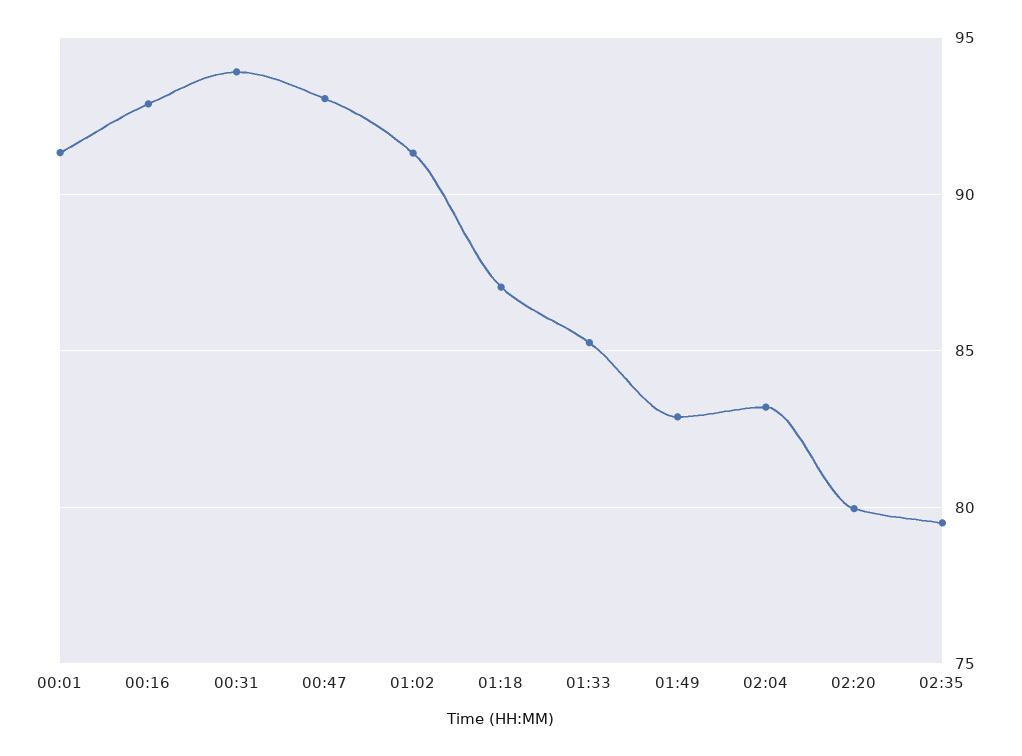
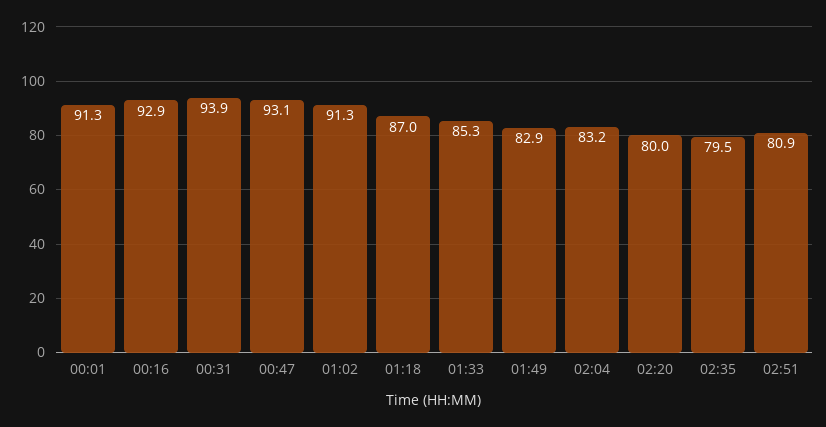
02:51: none -> 80.9

